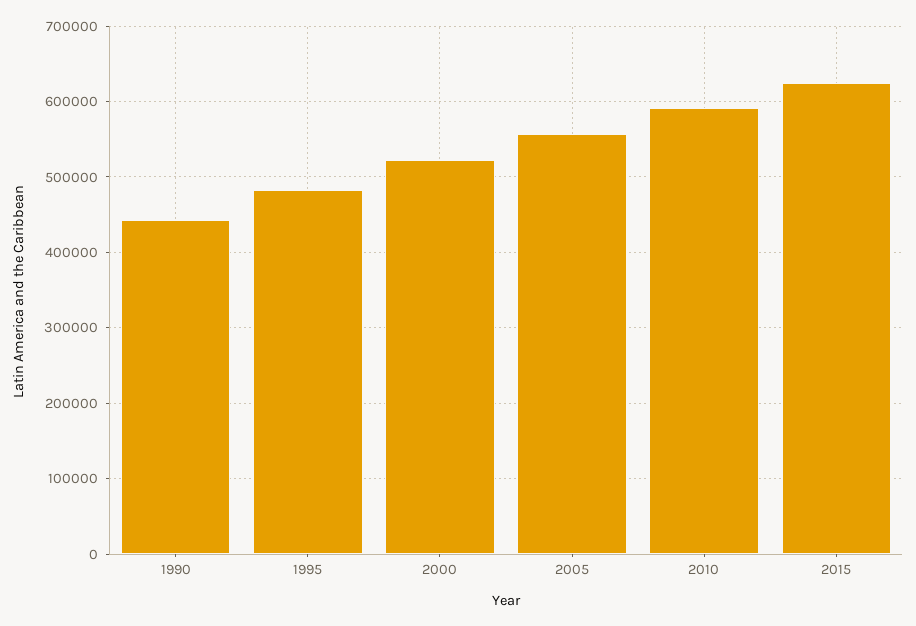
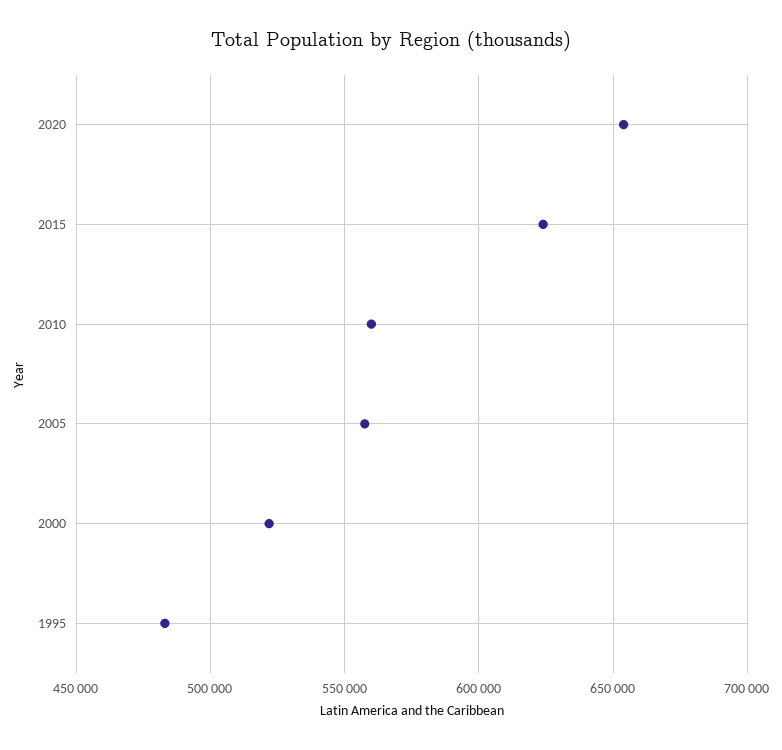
1990: 440000 -> none
2010: 590000 -> 560000
2020: none -> 655000

